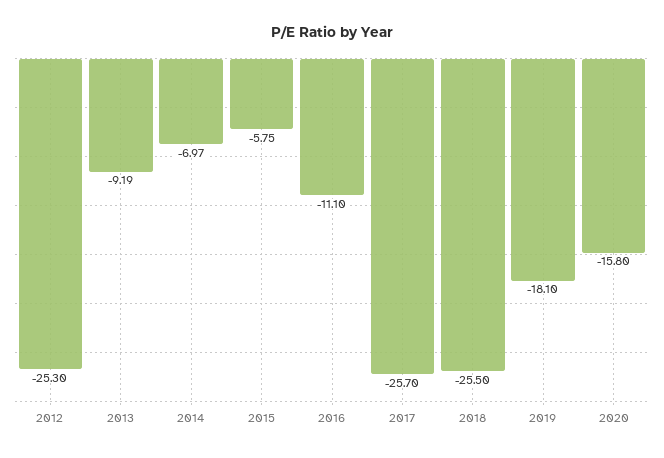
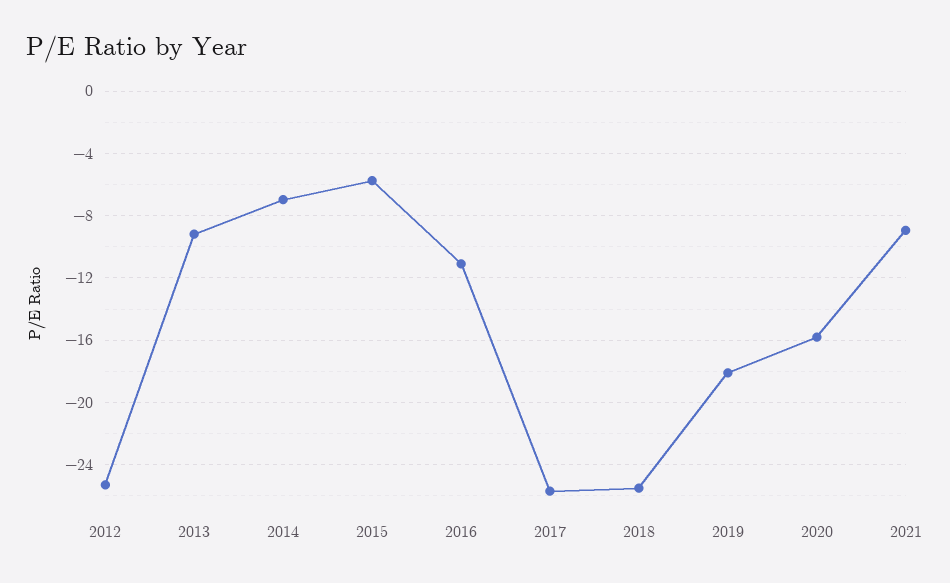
2021: none -> -9

